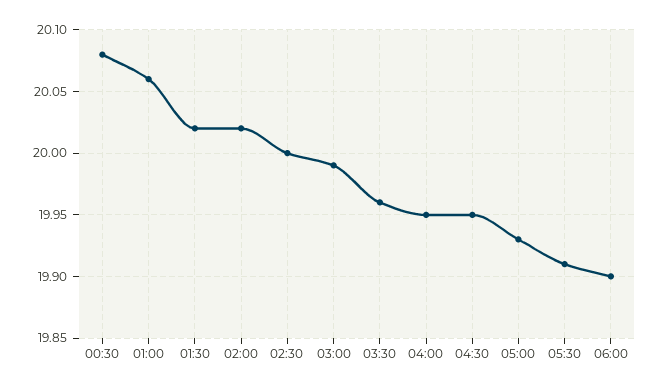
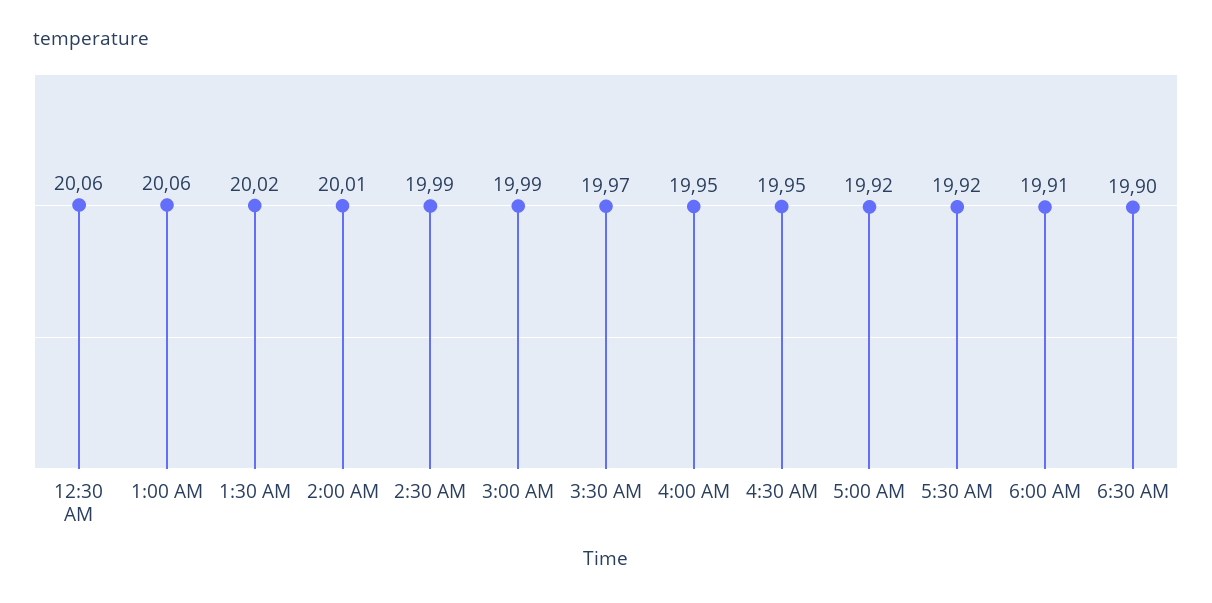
00:30: 20.08 -> 20.06
02:00: 20.02 -> 20.01
02:30: 20 -> 19.99
03:30: 19.96 -> 19.97
05:00: 19.93 -> 19.92
05:30: 19.91 -> 19.92
06:00: 19.9 -> 19.91
6:30 AM: none -> 19.9

